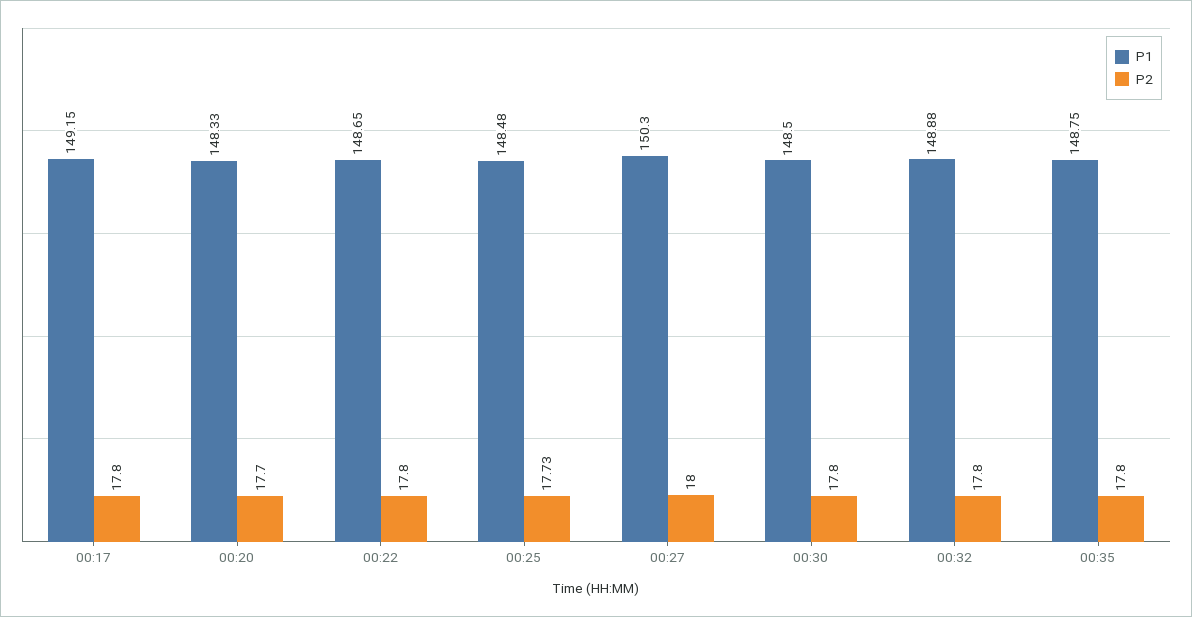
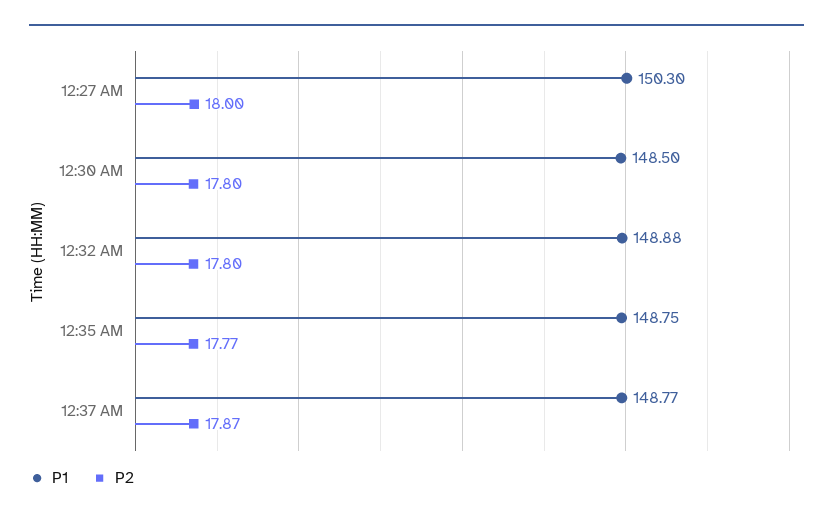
P1, 00:17: 149.15 -> none
P2, 00:17: 17.8 -> none
P1, 00:20: 148.33 -> none
P2, 00:20: 17.7 -> none
P1, 00:22: 148.65 -> none
P2, 00:22: 17.8 -> none
P1, 00:25: 148.48 -> none
P2, 00:25: 17.73 -> none
P2, 00:35: 17.8 -> 17.77
P1, 12:37 AM: none -> 148.77
P2, 12:37 AM: none -> 17.87

